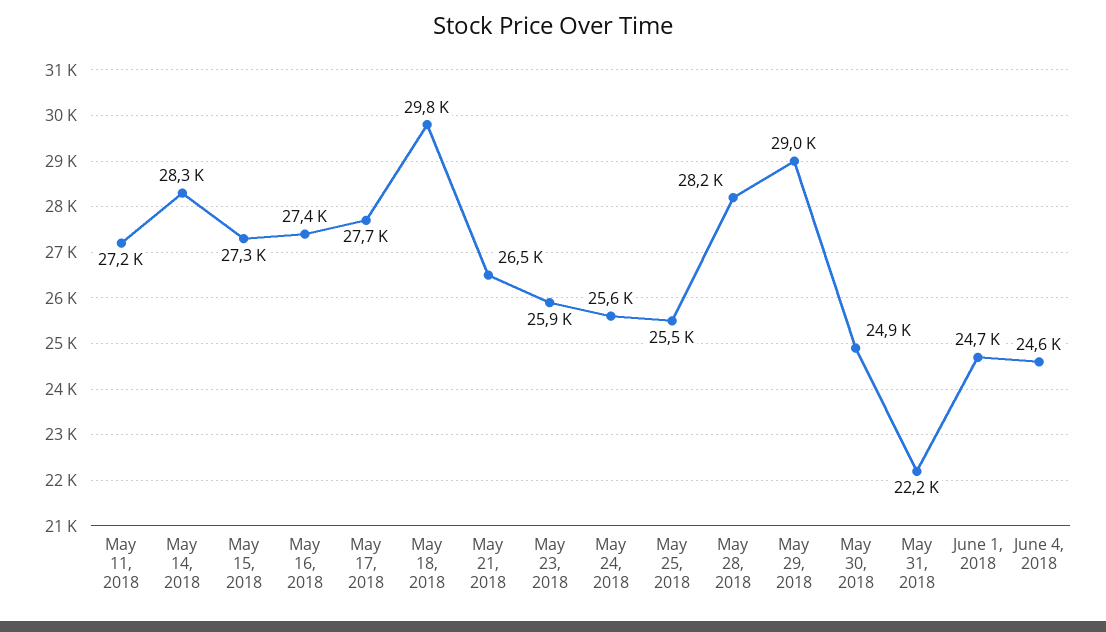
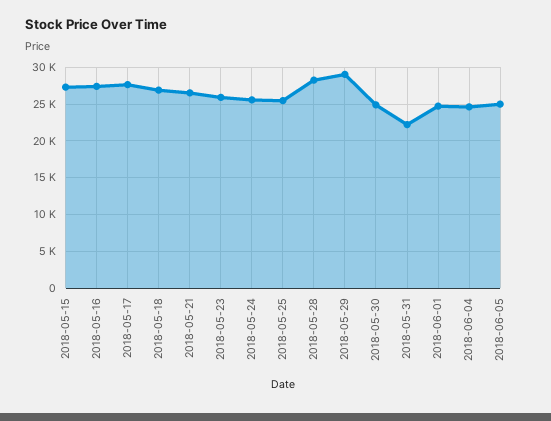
May 11, 2018: 27200 -> none
May 14, 2018: 28300 -> none
May 18, 2018: 29800 -> 27000
2018-06-05: none -> 25000

